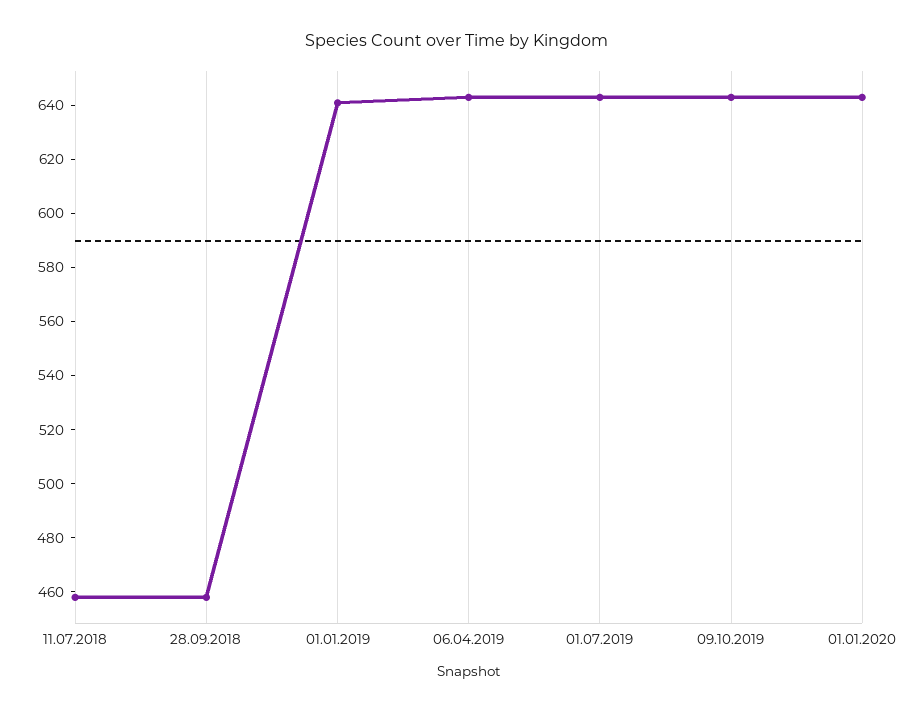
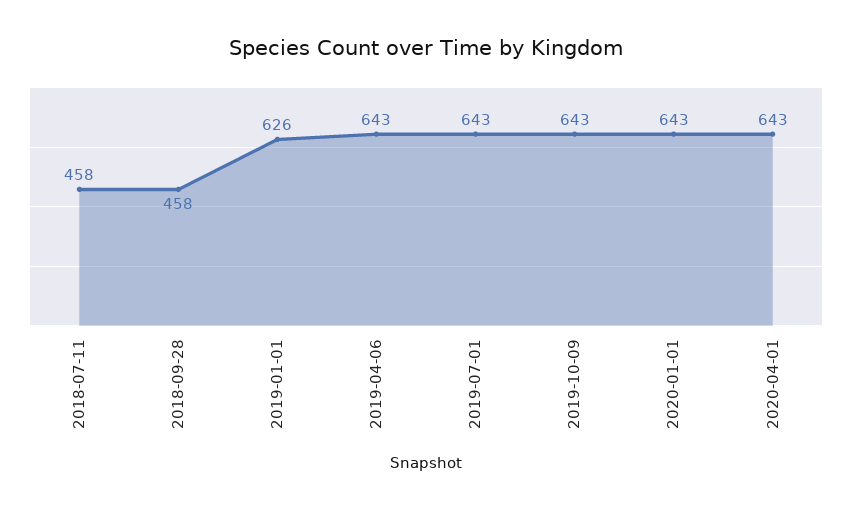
01.01.2019: 640 -> 626
2020-04-01: none -> 643

